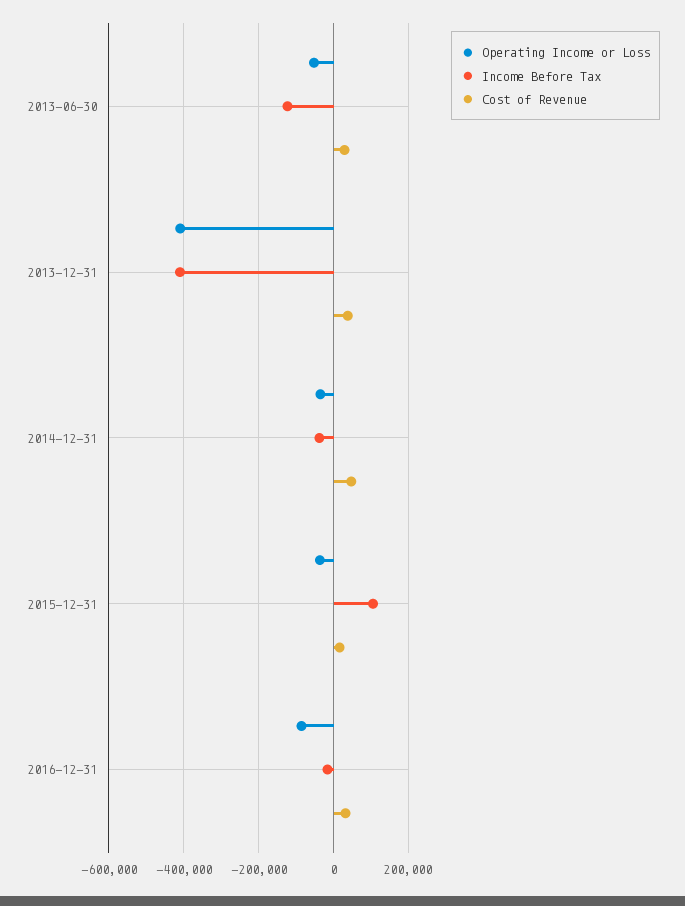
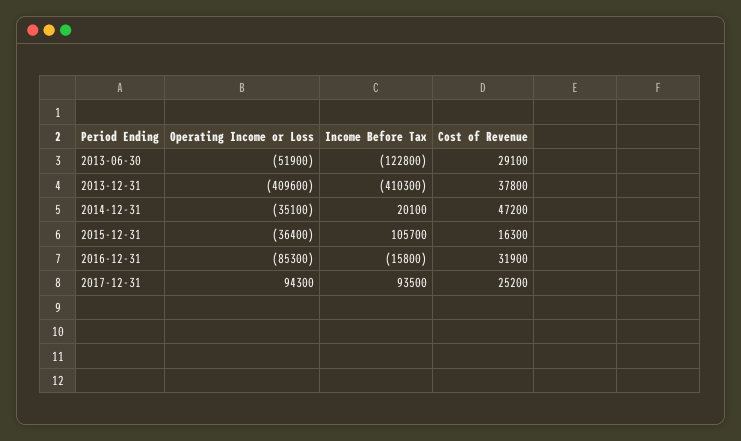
Income Before Tax, 2014-12-31: -40000 -> 20100
Operating Income or Loss, 2017-12-31: none -> 94300
Income Before Tax, 2017-12-31: none -> 93500
Cost of Revenue, 2017-12-31: none -> 25200

